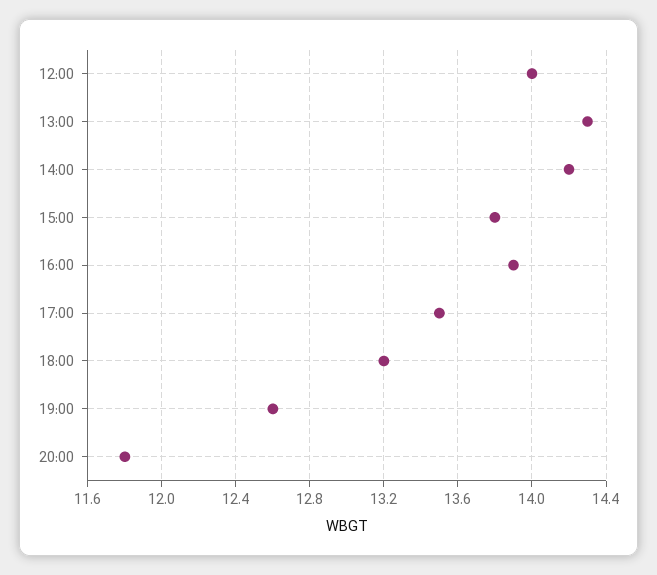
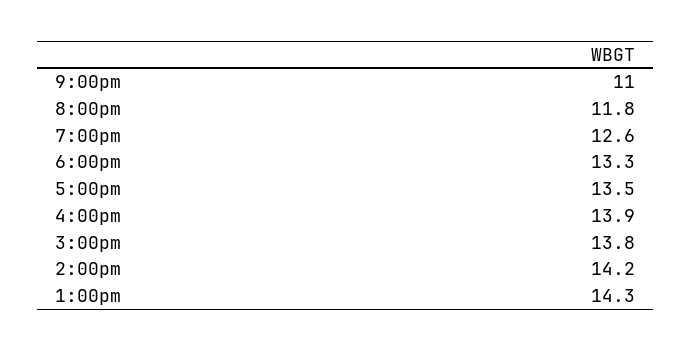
12:00: 14 -> none
18:00: 13.2 -> 13.3
9:00pm: none -> 11

